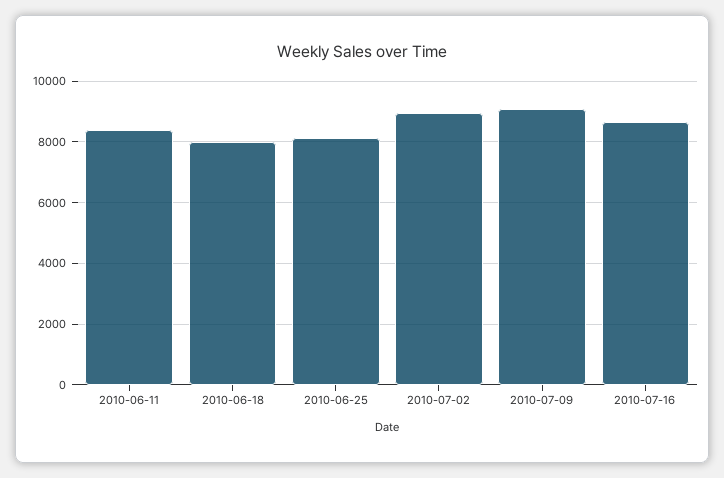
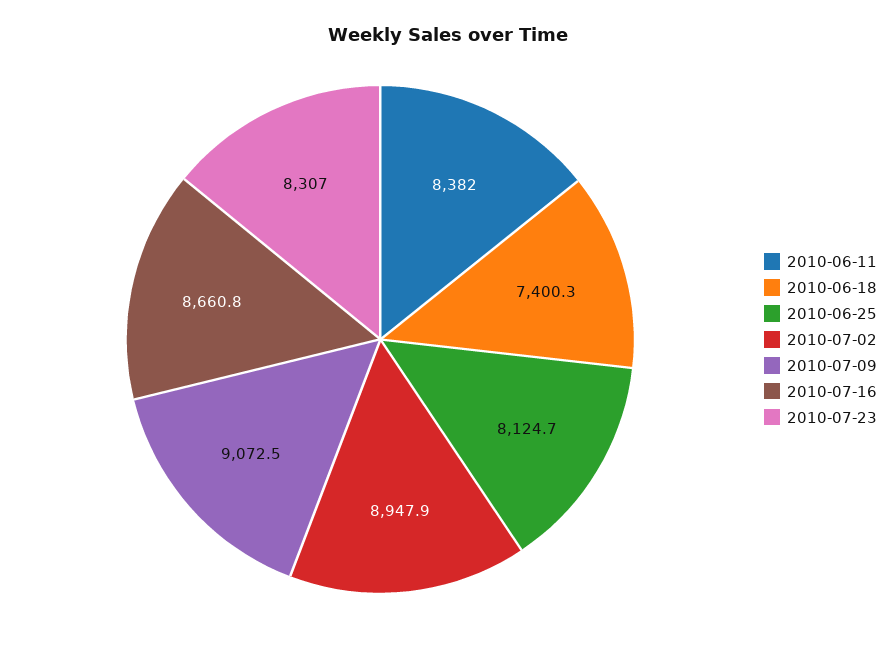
2010-06-18: 8000 -> 7400.3
2010-07-23: none -> 8307

